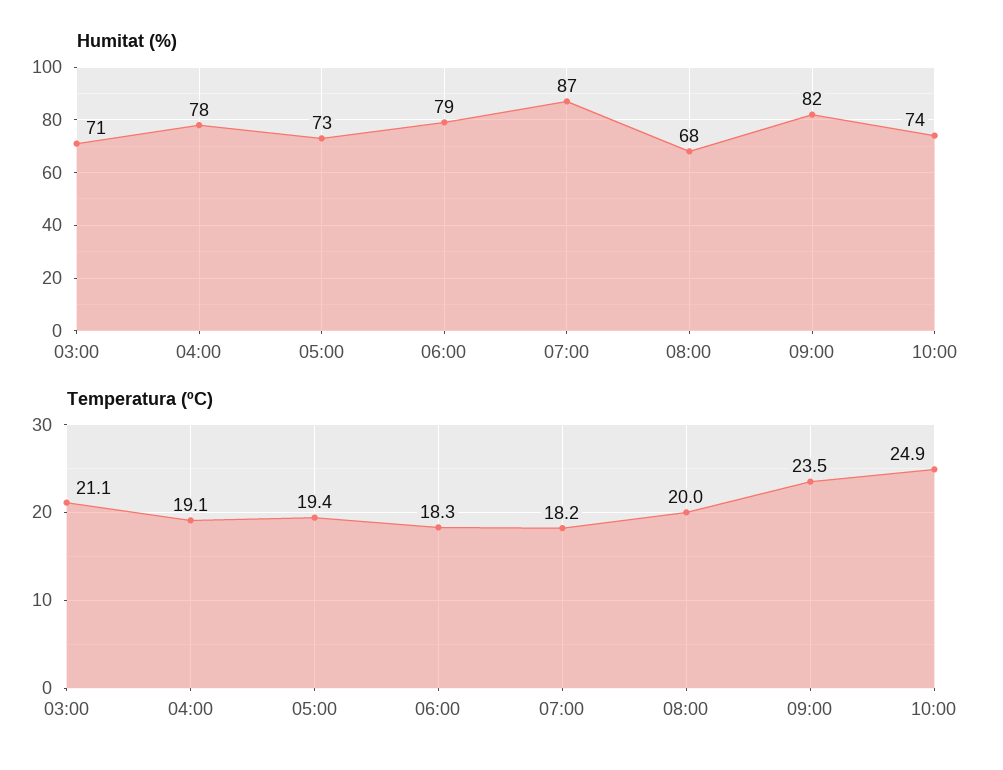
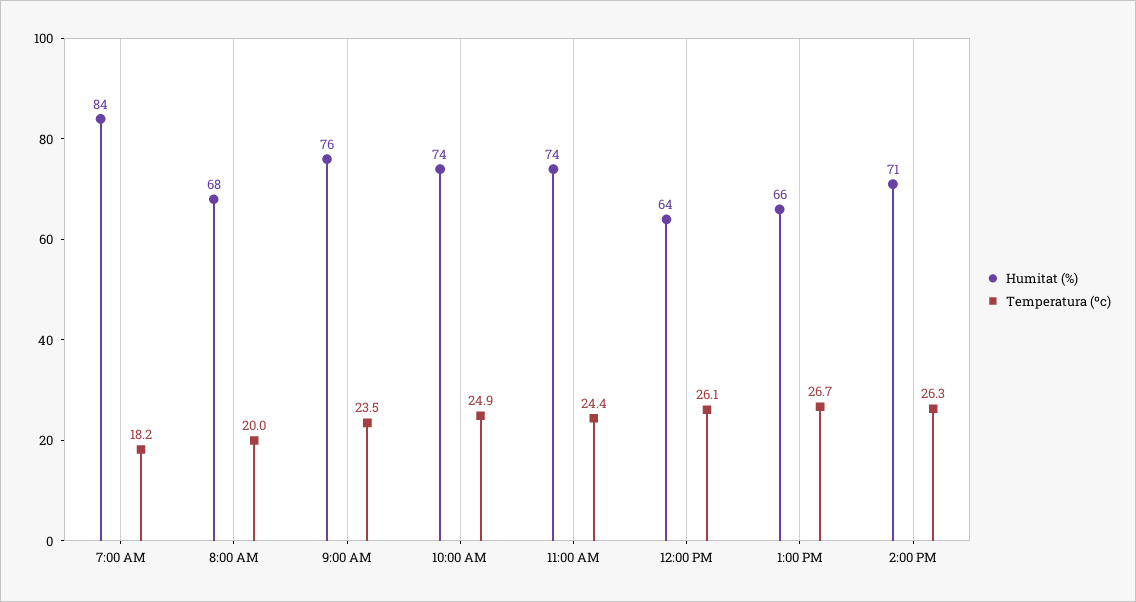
Humitat (%), 03:00: 71 -> none
Humitat (%), 04:00: 78 -> none
Humitat (%), 05:00: 73 -> none
Humitat (%), 06:00: 79 -> none
Humitat (%), 07:00: 87 -> 84
Humitat (%), 09:00: 82 -> 76
Temperatura (ºC), 03:00: 21.1 -> none
Temperatura (ºC), 04:00: 19.1 -> none
Temperatura (ºC), 05:00: 19.4 -> none
Temperatura (ºC), 06:00: 18.3 -> none
Humitat (%), 11:00 AM: none -> 74
Temperatura (ºC), 11:00 AM: none -> 24.4
Humitat (%), 12:00 PM: none -> 64
Temperatura (ºC), 12:00 PM: none -> 26.1
Humitat (%), 1:00 PM: none -> 66
Temperatura (ºC), 1:00 PM: none -> 26.7
Humitat (%), 2:00 PM: none -> 71
Temperatura (ºC), 2:00 PM: none -> 26.3

